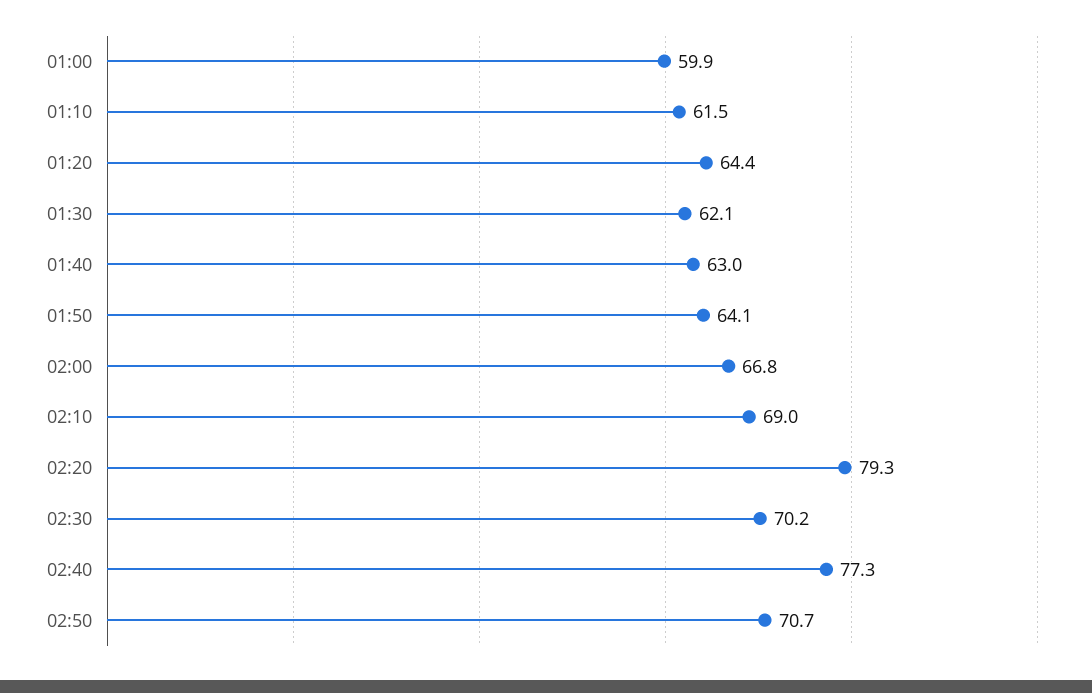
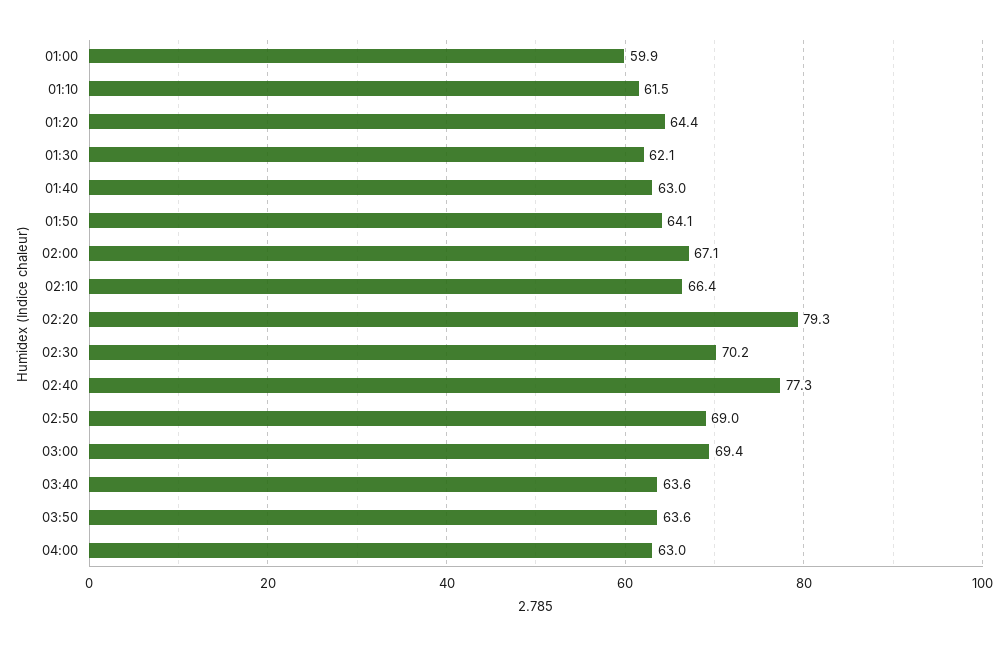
02:00: 66.8 -> 67.1
02:10: 69 -> 66.4
02:50: 70.7 -> 69
03:00: none -> 69.4
03:40: none -> 63.6
03:50: none -> 63.6
04:00: none -> 63

